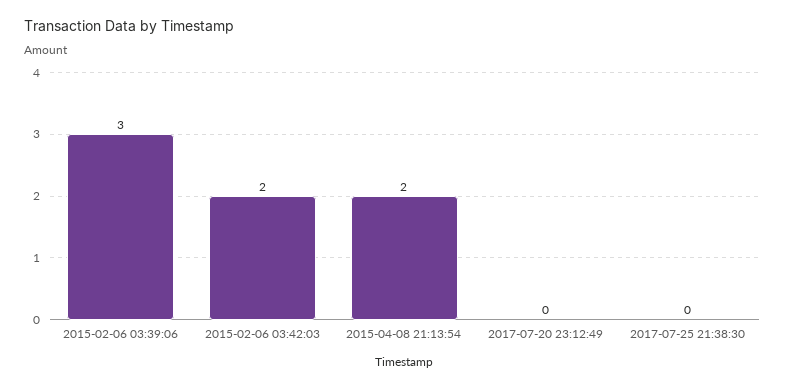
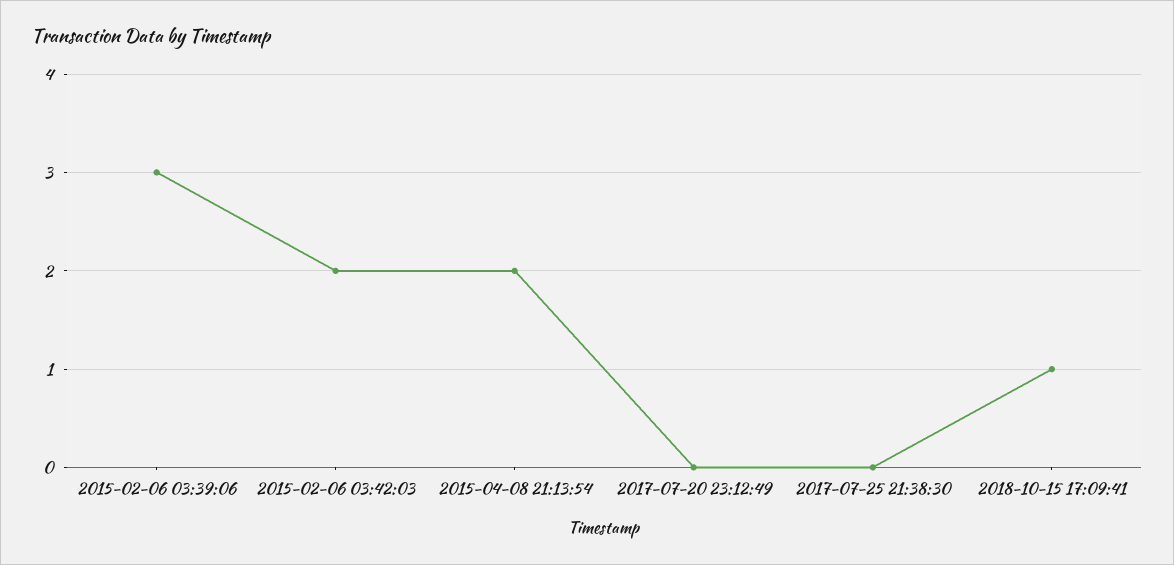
2018-10-15 17:09:41: none -> 1

